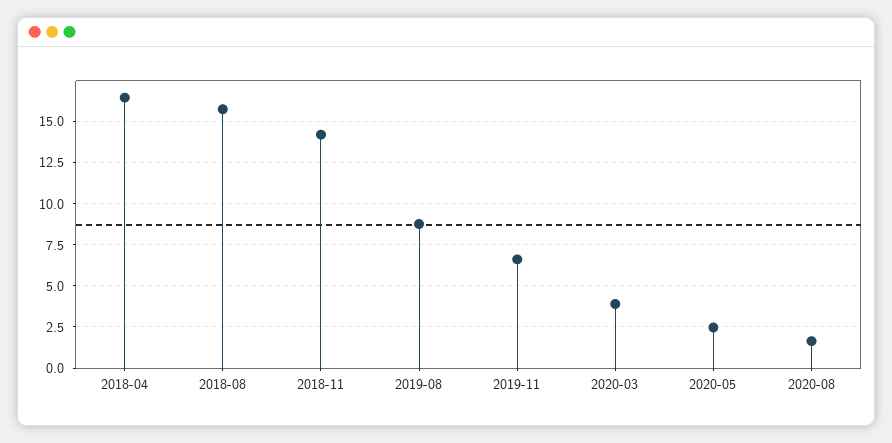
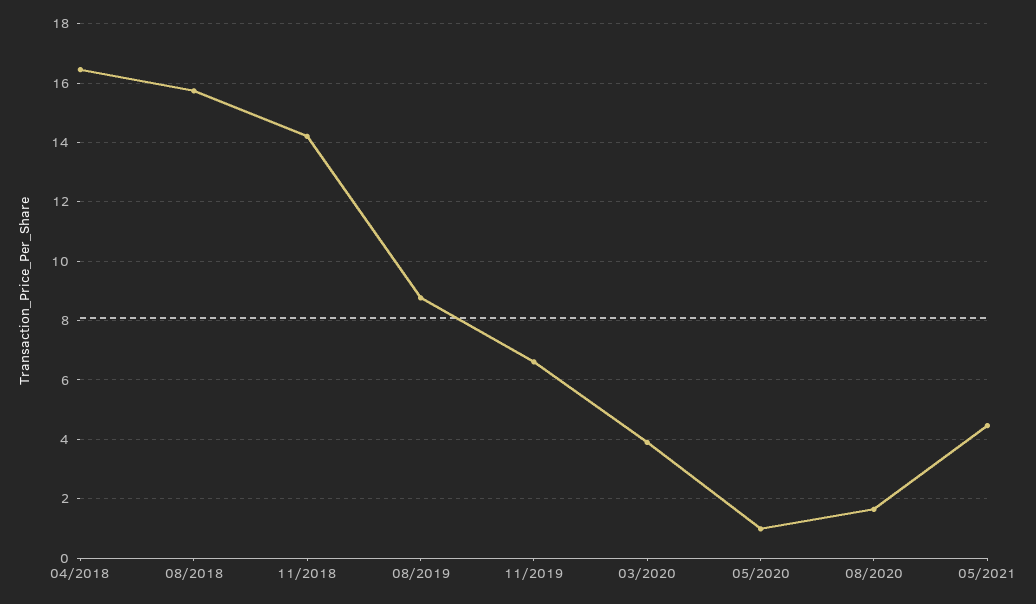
2020-05: 2.5 -> 1
05/2021: none -> 4.5

